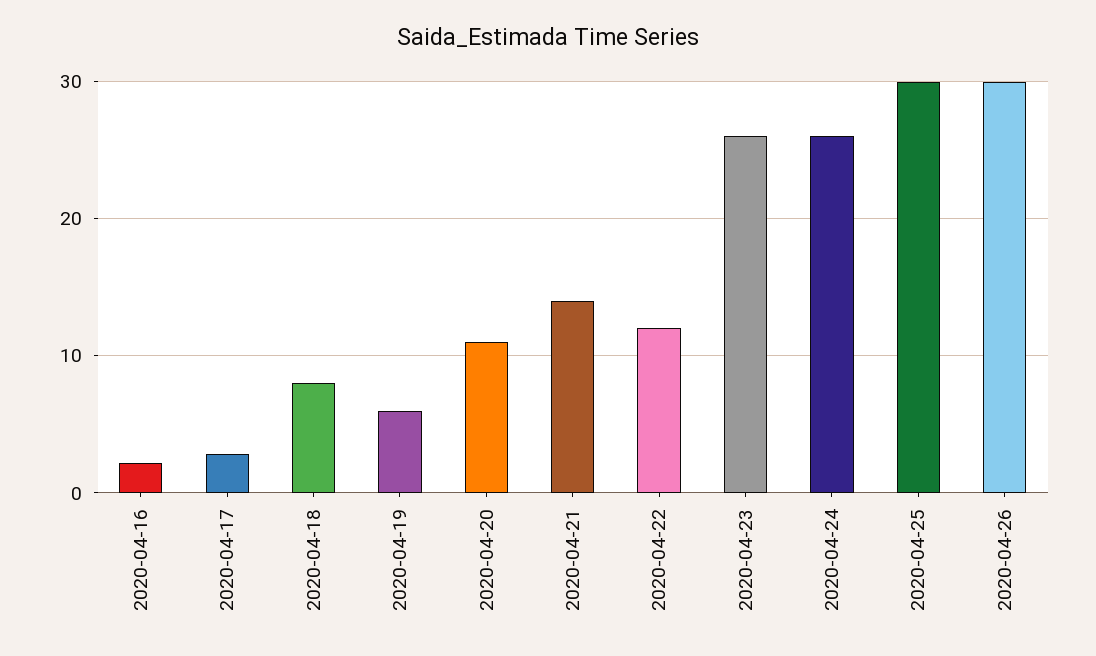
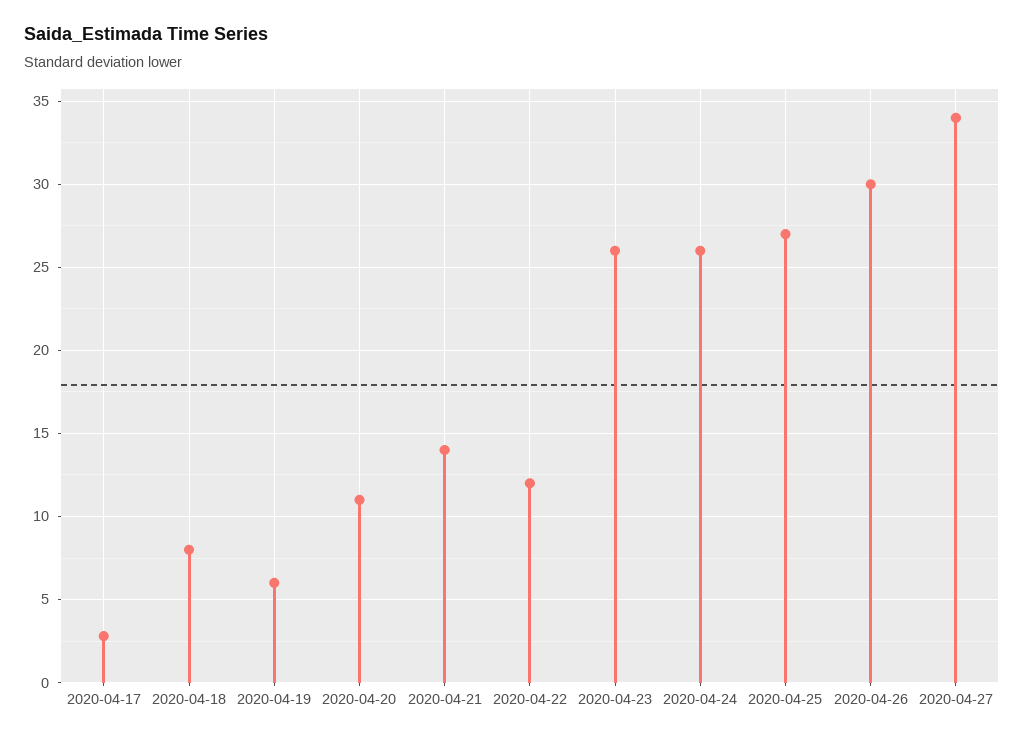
2020-04-16: 2 -> none
2020-04-25: 30 -> 27
2020-04-27: none -> 34

